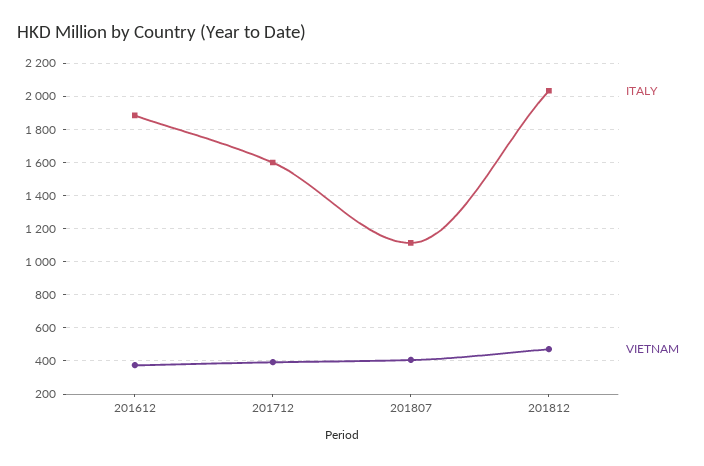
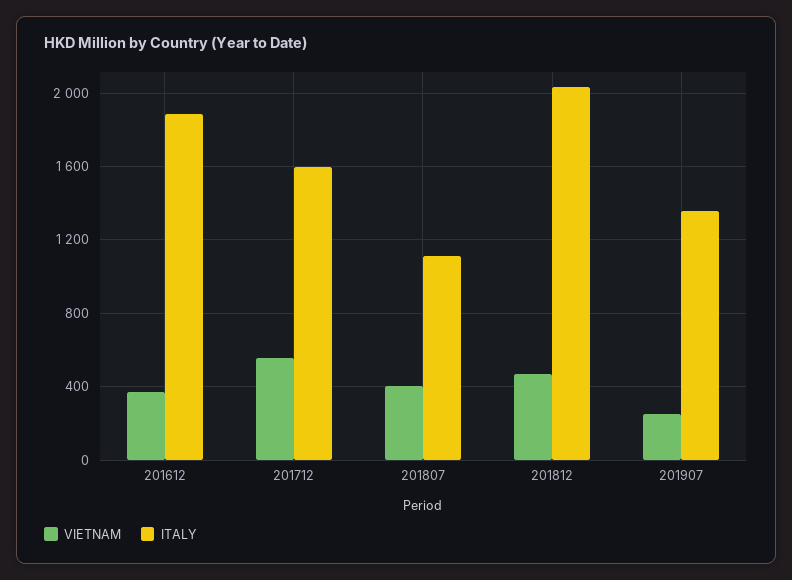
VIETNAM, 201712: 400 -> 550
VIETNAM, 201907: none -> 250
ITALY, 201907: none -> 1350

